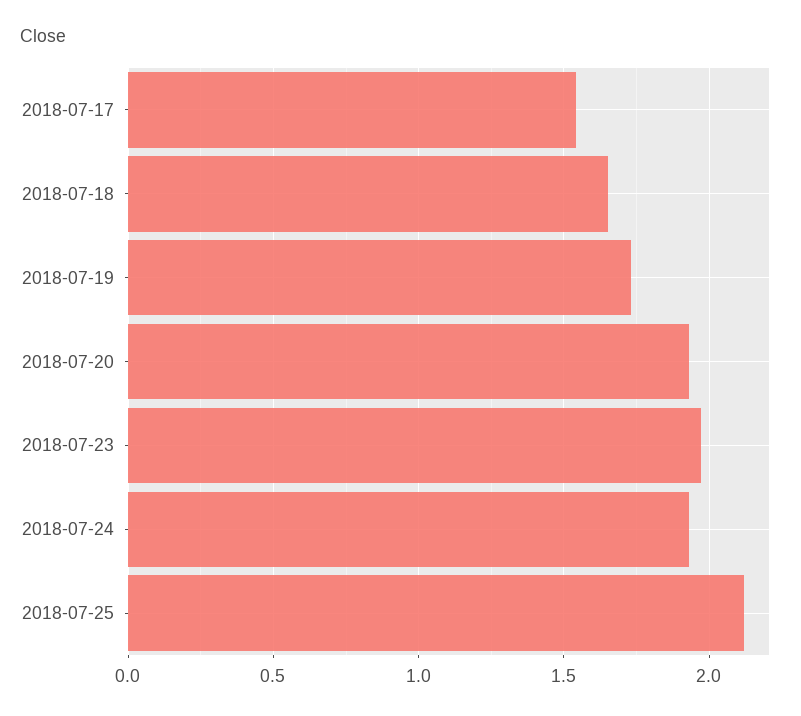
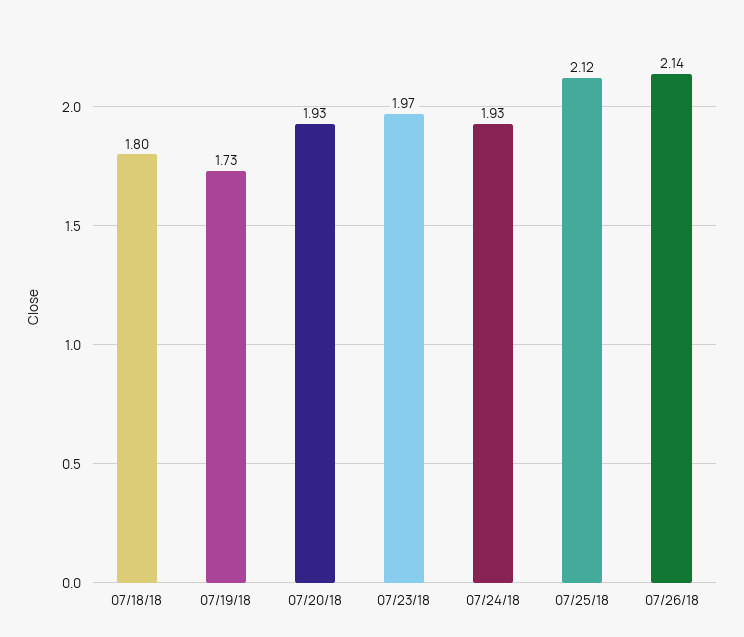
2018-07-17: 1.55 -> none
2018-07-18: 1.65 -> 1.8
07/26/18: none -> 2.14

